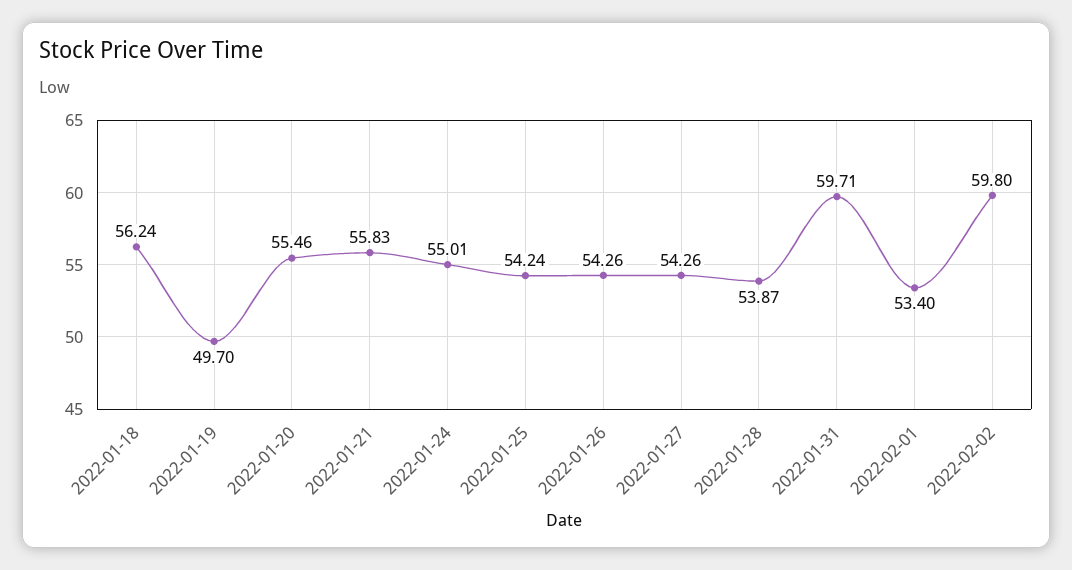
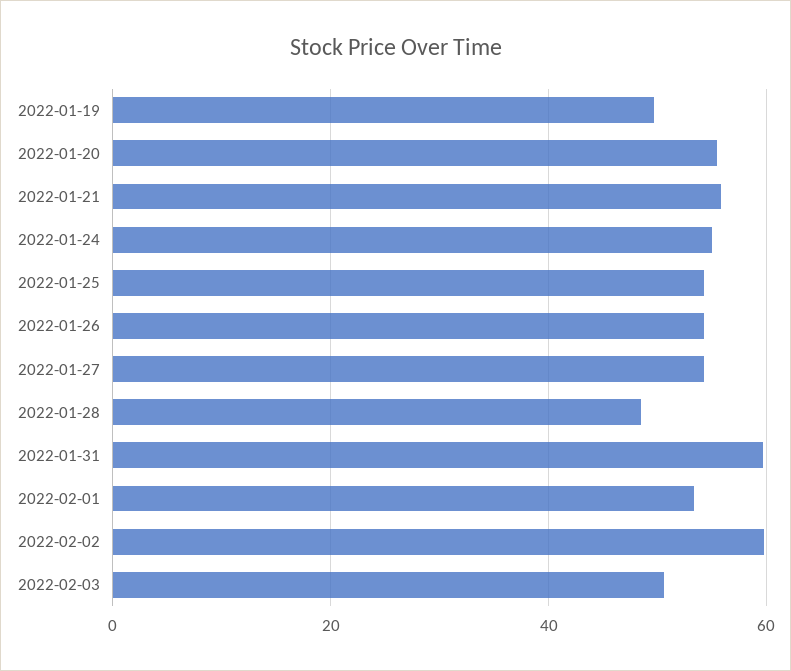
2022-01-18: 56.24 -> none
2022-01-28: 53.87 -> 48
2022-02-03: none -> 50

